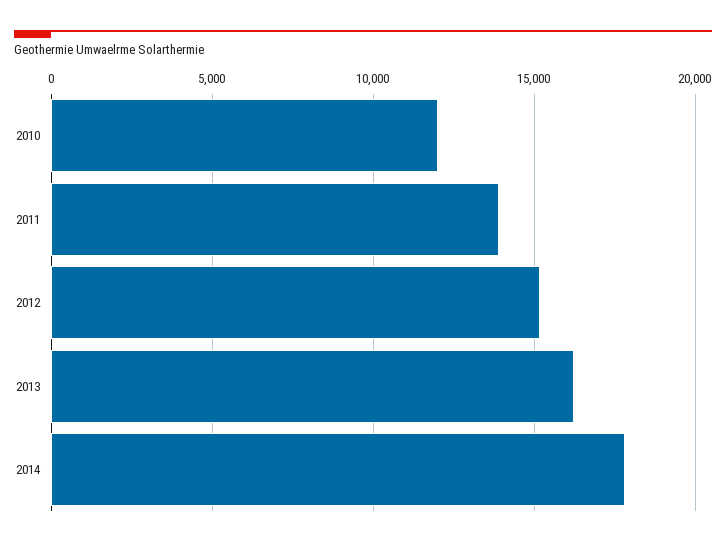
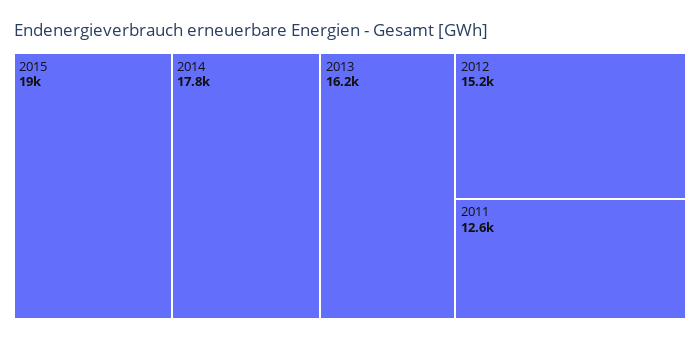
2010: 12000 -> none
2011: 14000 -> 12600
2015: none -> 19000

